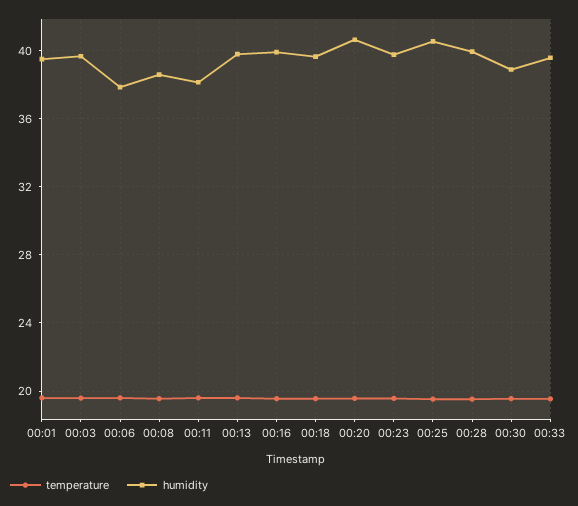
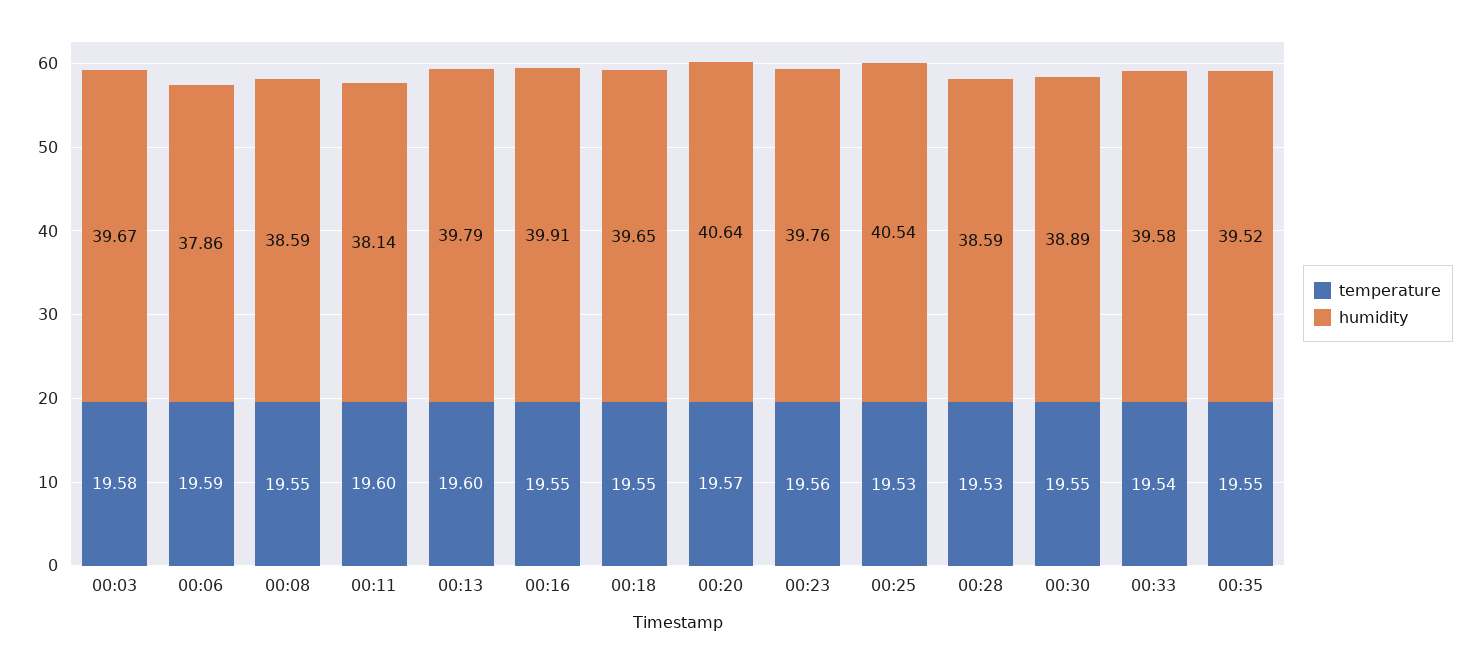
temperature, 00:01: 19.5 -> none
humidity, 00:01: 39.5 -> none
humidity, 00:28: 40 -> 38.59
temperature, 00:35: none -> 19.55
humidity, 00:35: none -> 39.52

